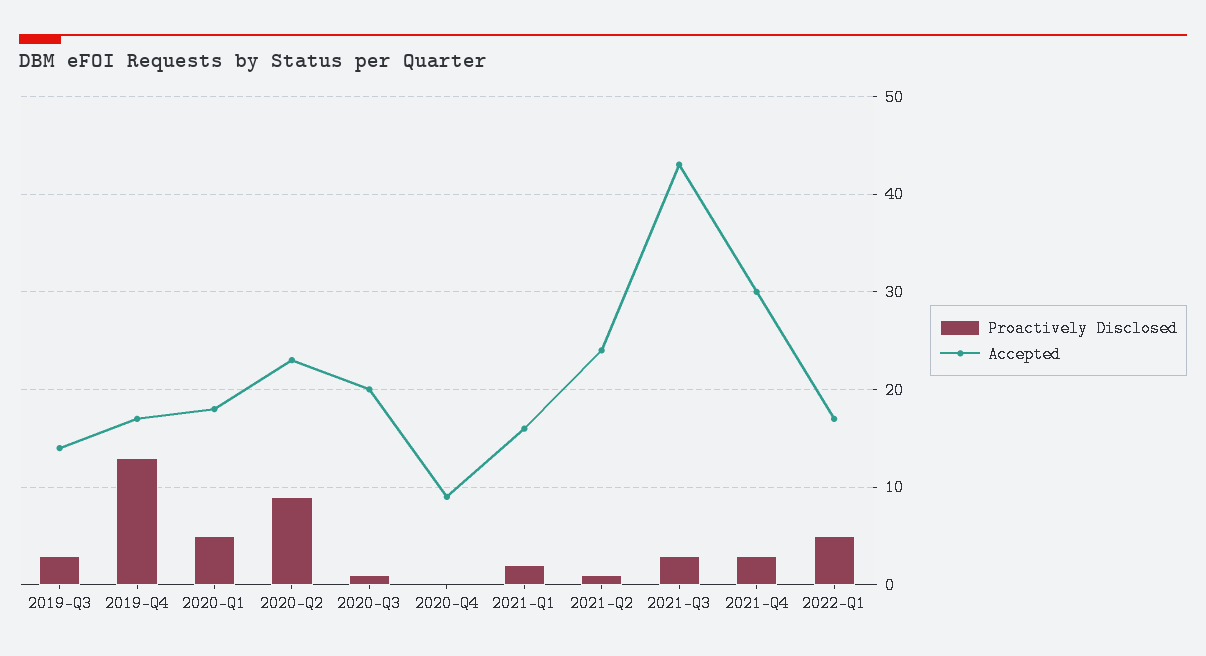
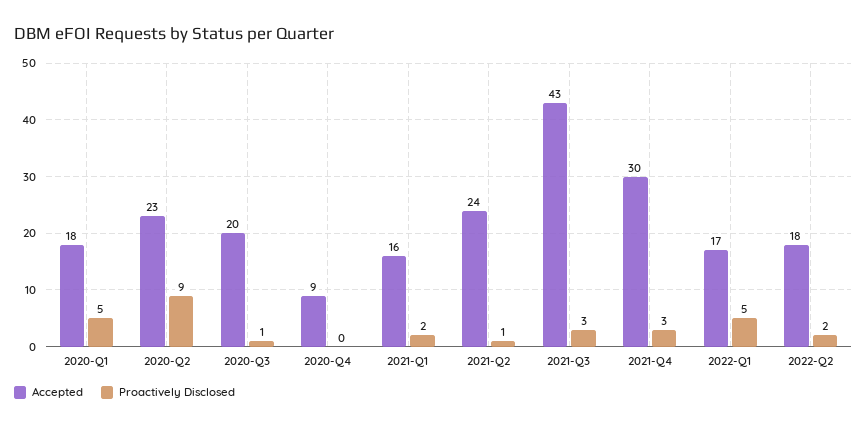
Proactively Disclosed, 2019-Q3: 3 -> none
Accepted, 2019-Q3: 14 -> none
Proactively Disclosed, 2019-Q4: 13 -> none
Accepted, 2019-Q4: 17 -> none
Accepted, 2022-Q2: none -> 18
Proactively Disclosed, 2022-Q2: none -> 2

